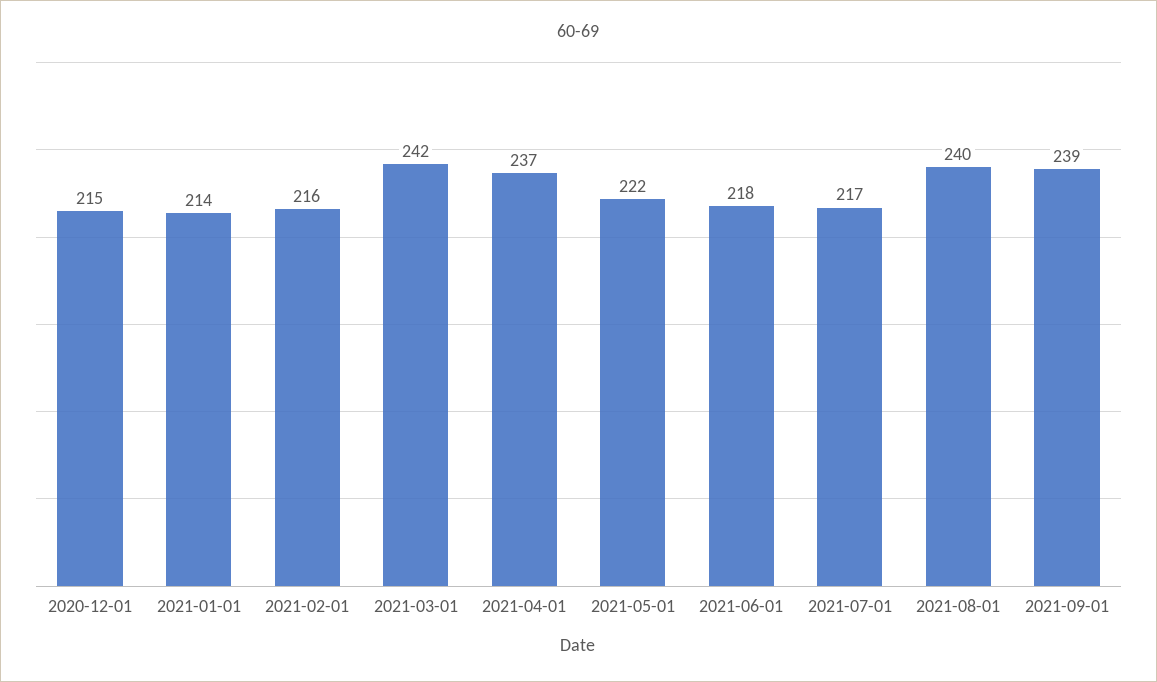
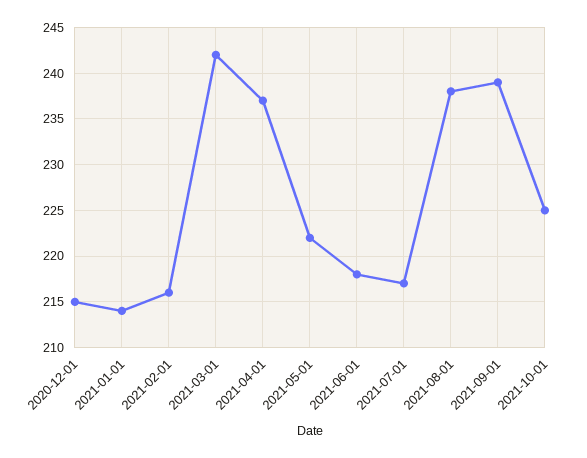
2021-08-01: 240 -> 238
2021-10-01: none -> 225

